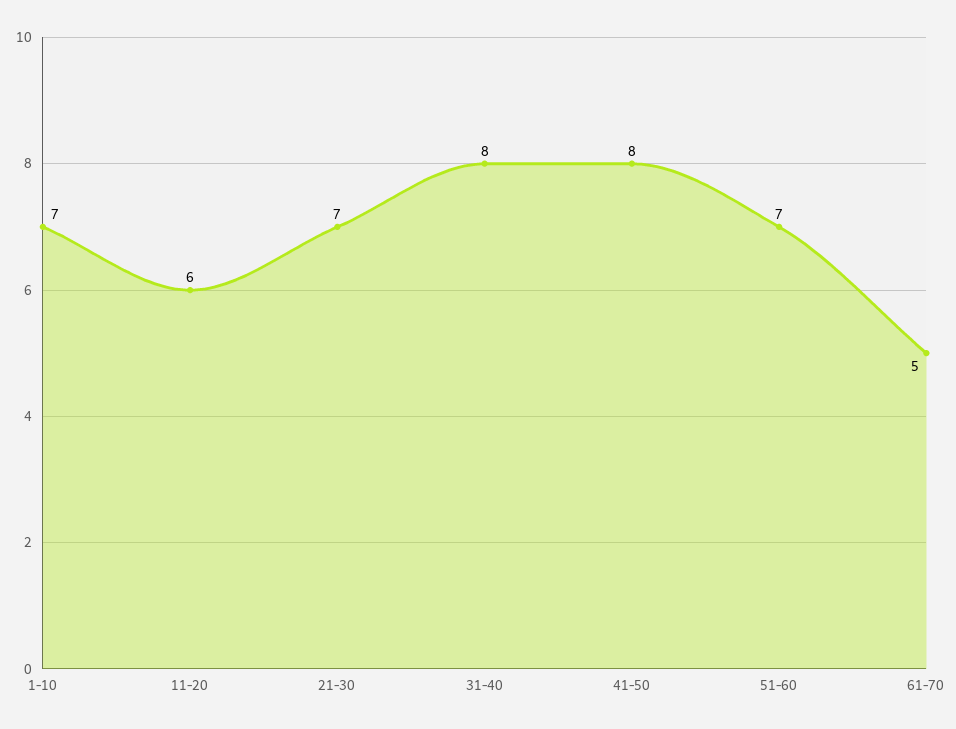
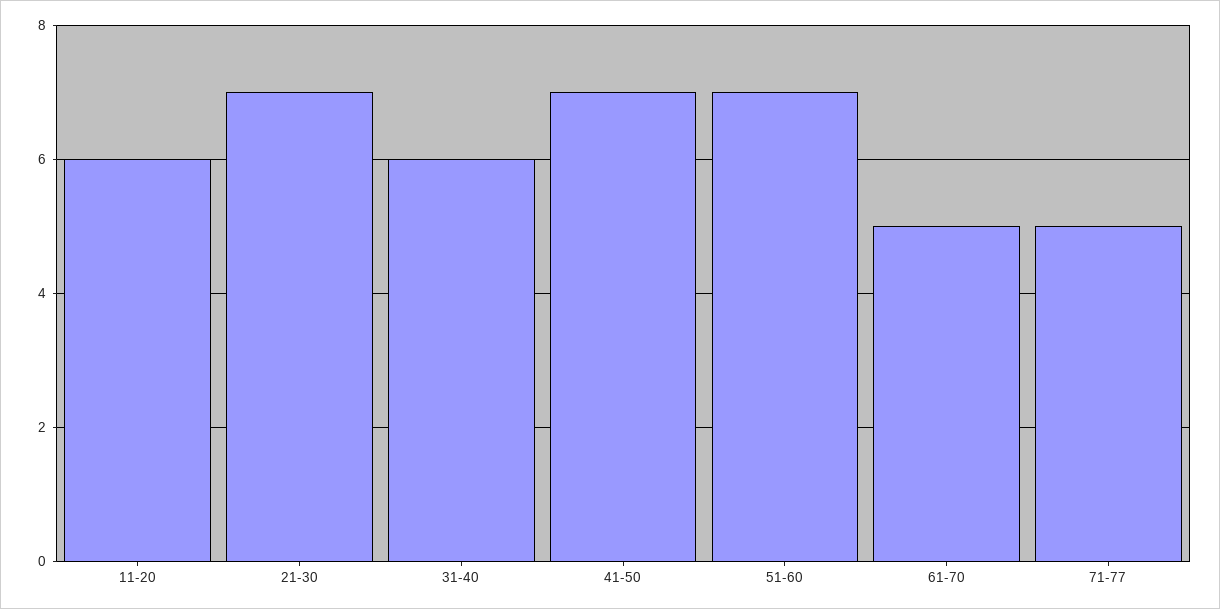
1-10: 7 -> none
31-40: 8 -> 6
41-50: 8 -> 7
71-77: none -> 5

